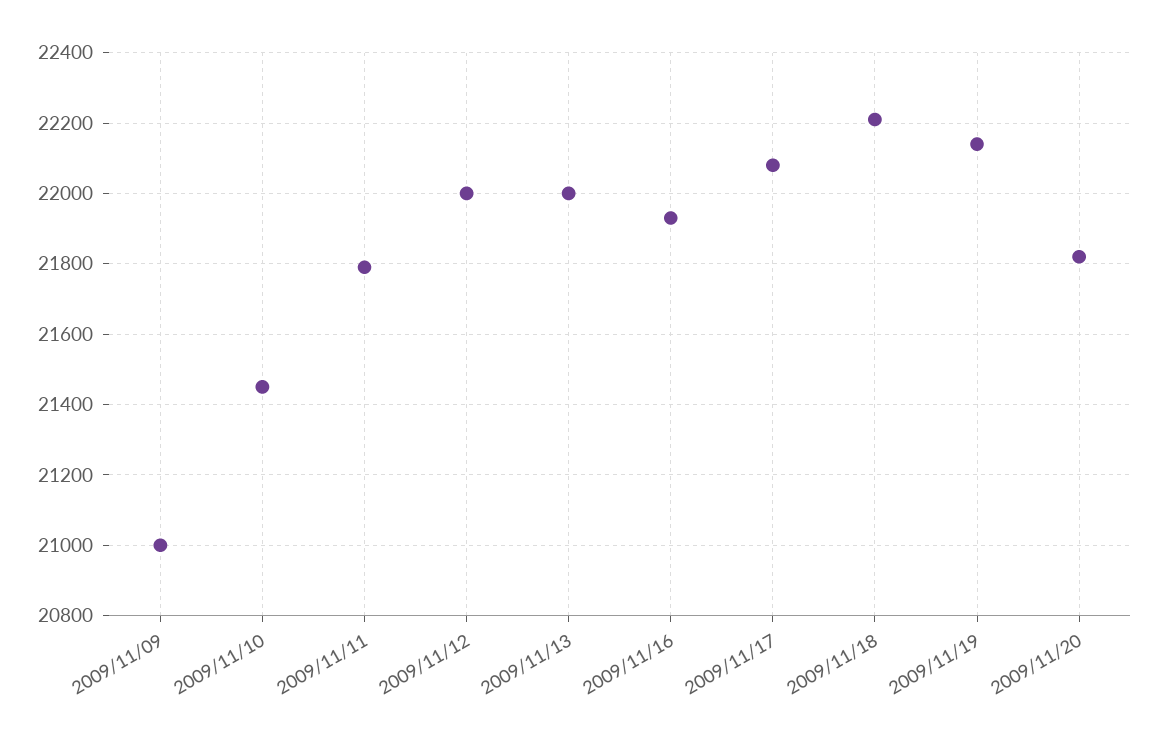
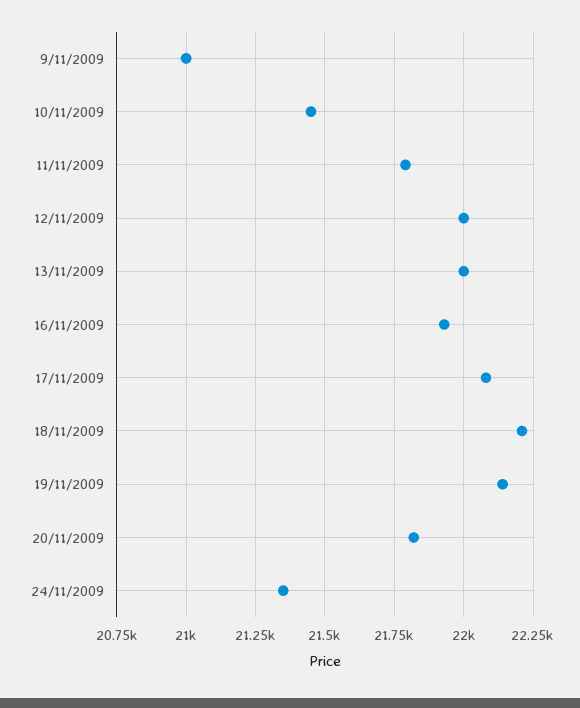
24/11/2009: none -> 21350

